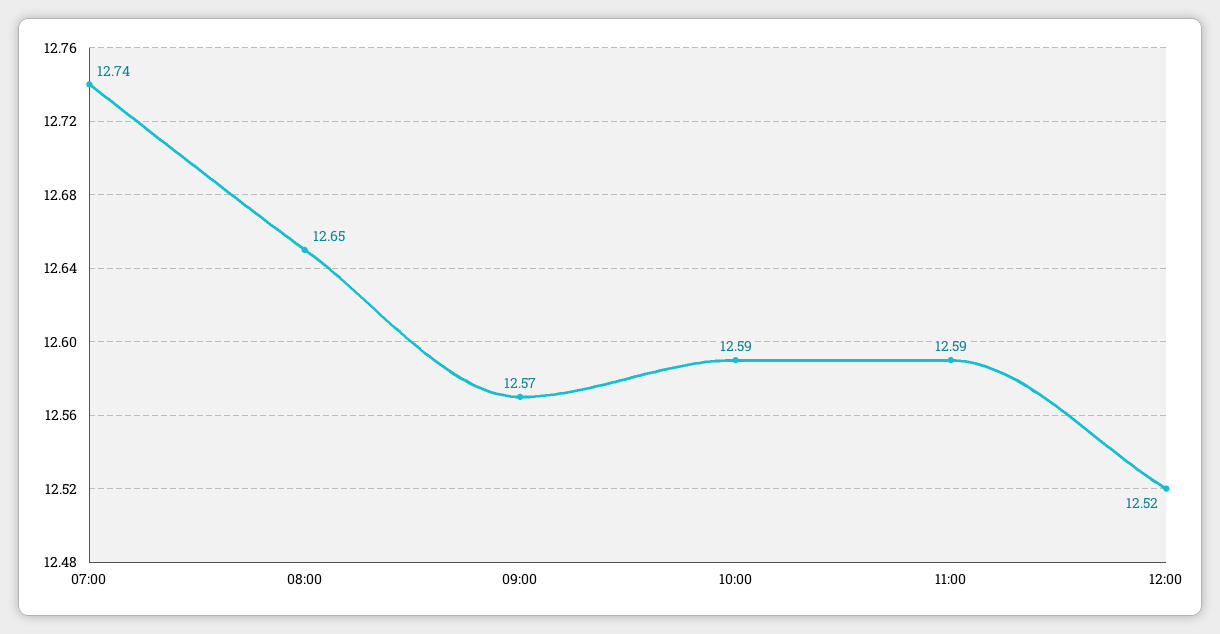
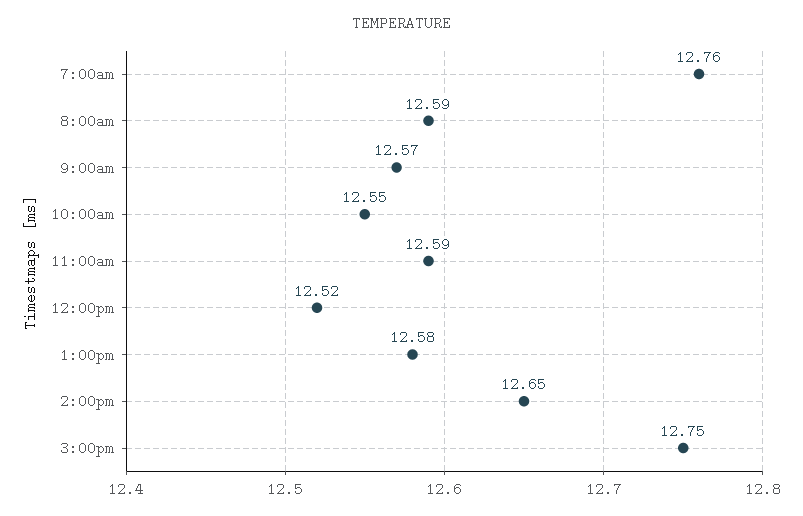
07:00: 12.74 -> 12.76
08:00: 12.65 -> 12.59
10:00: 12.59 -> 12.55
1:00pm: none -> 12.58
2:00pm: none -> 12.65
3:00pm: none -> 12.75

